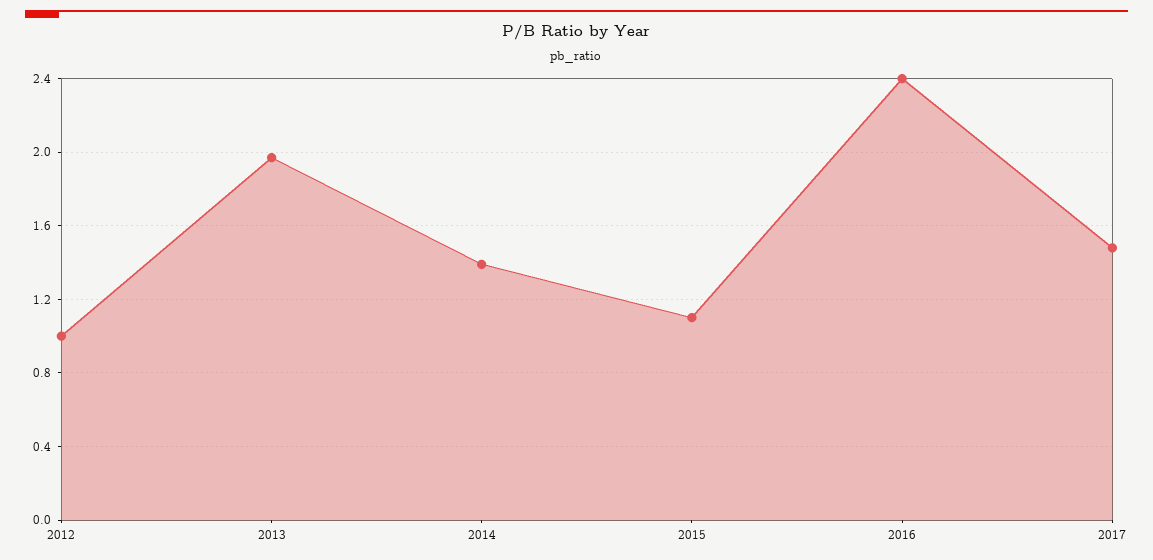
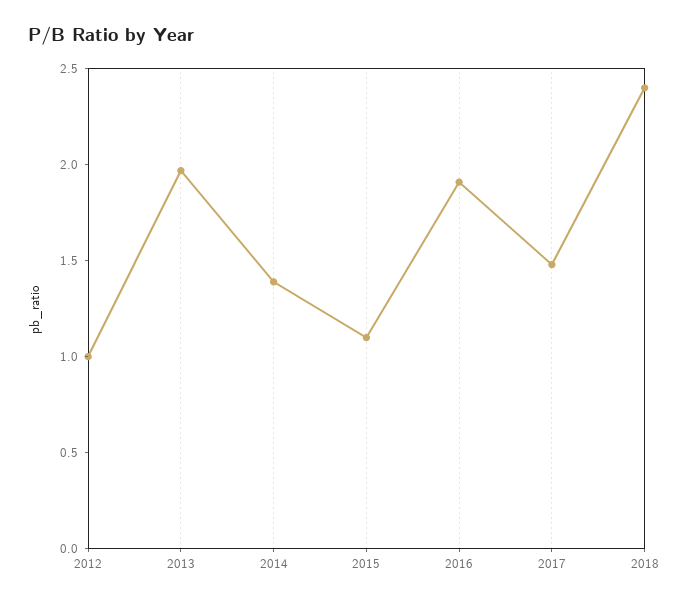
2016: 2.4 -> 1.9
2018: none -> 2.4

